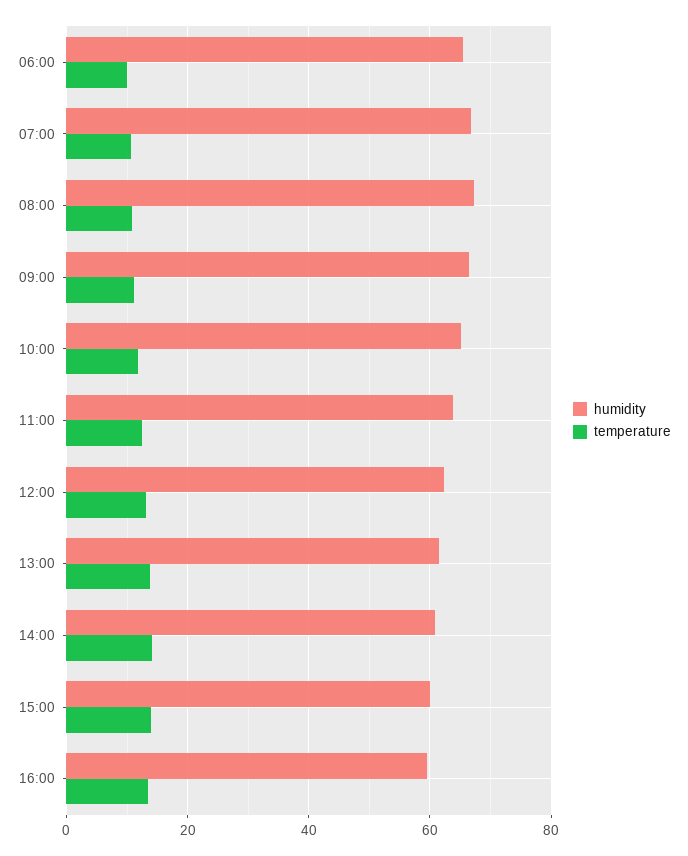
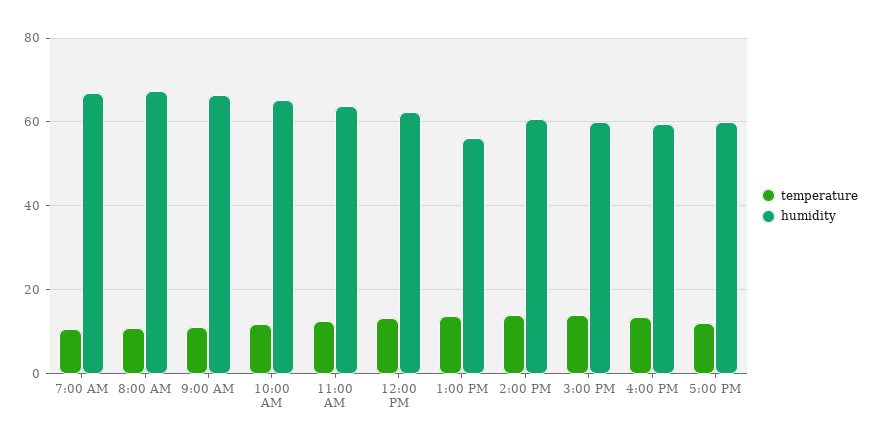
humidity, 06:00: 66 -> none
temperature, 06:00: 10 -> none
humidity, 13:00: 62 -> 56
temperature, 5:00 PM: none -> 12
humidity, 5:00 PM: none -> 60

